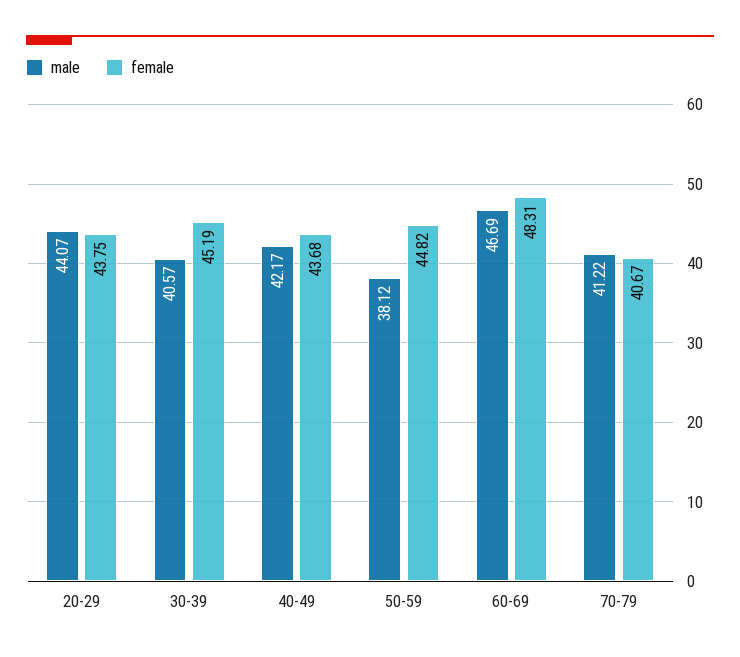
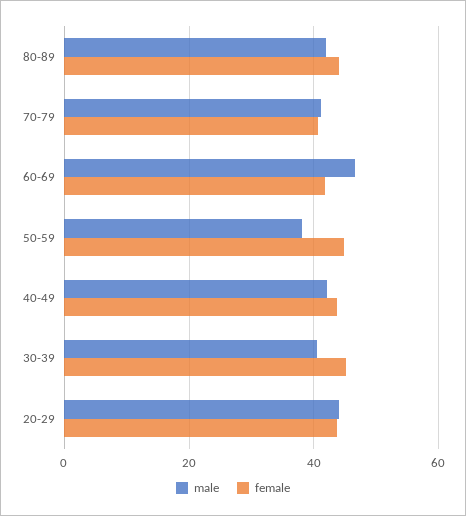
female, 60-69: 48.31 -> 42
male, 80-89: none -> 42
female, 80-89: none -> 44

